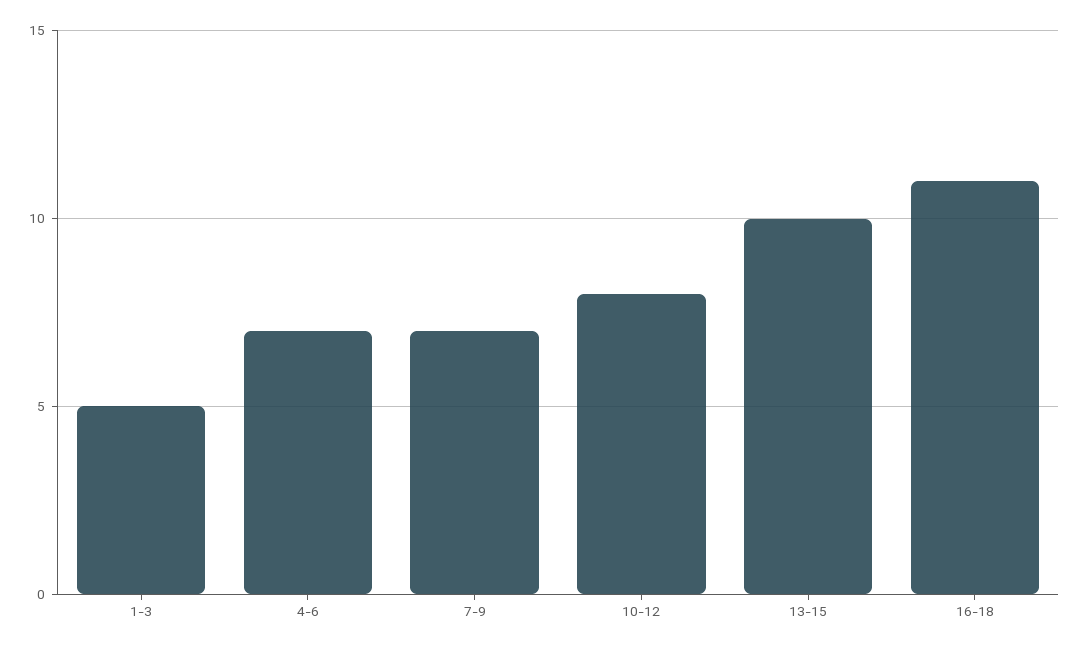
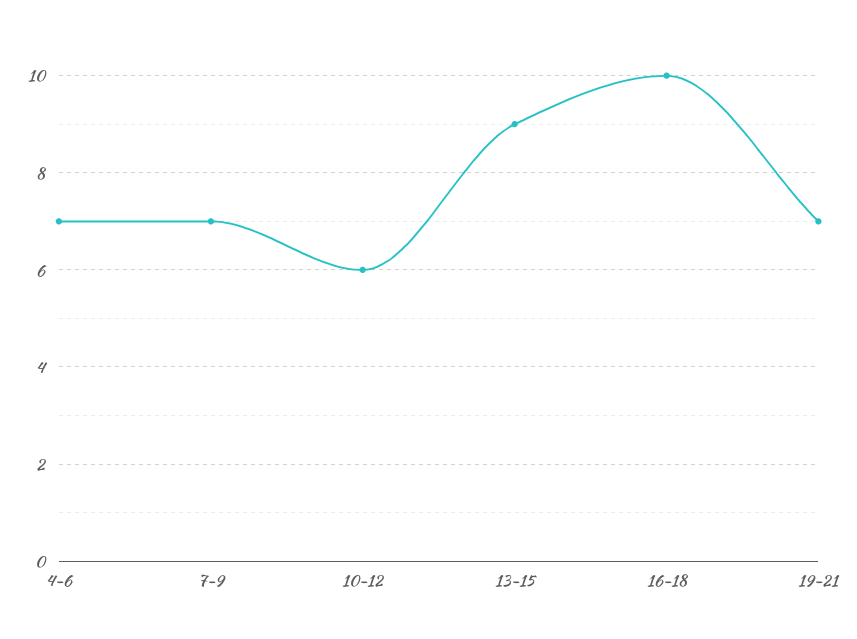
1-3: 5 -> none
10-12: 8 -> 6
13-15: 10 -> 9
16-18: 11 -> 10
19-21: none -> 7

